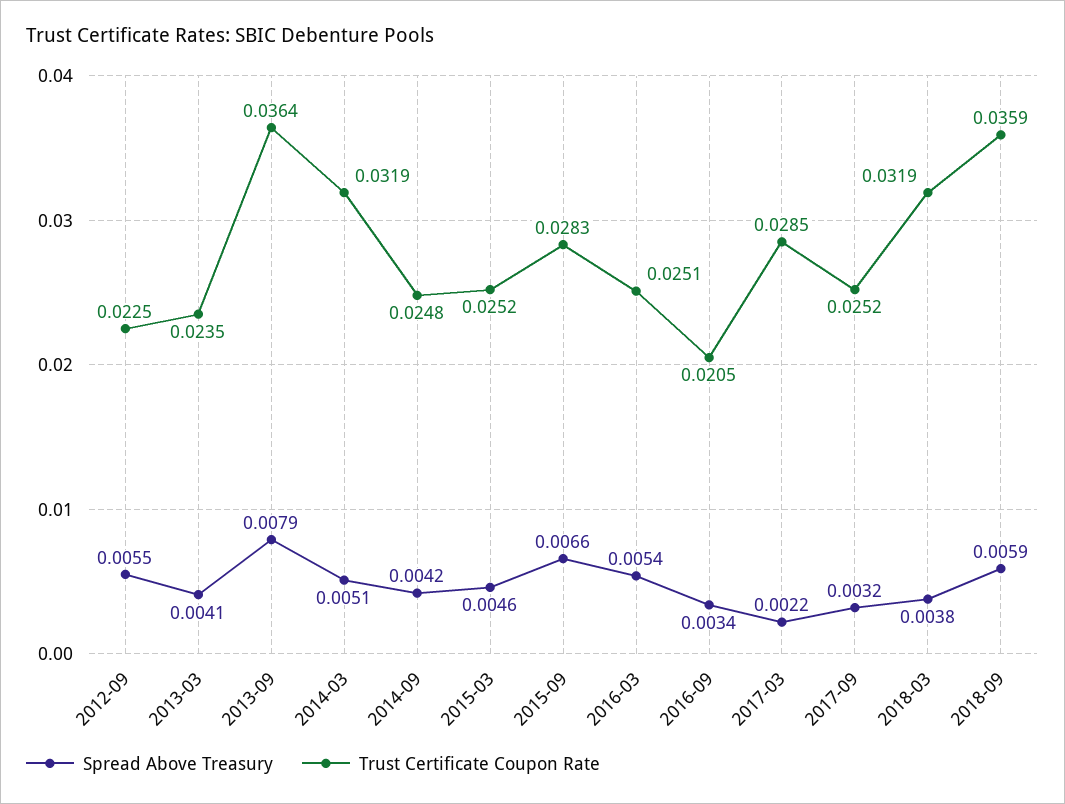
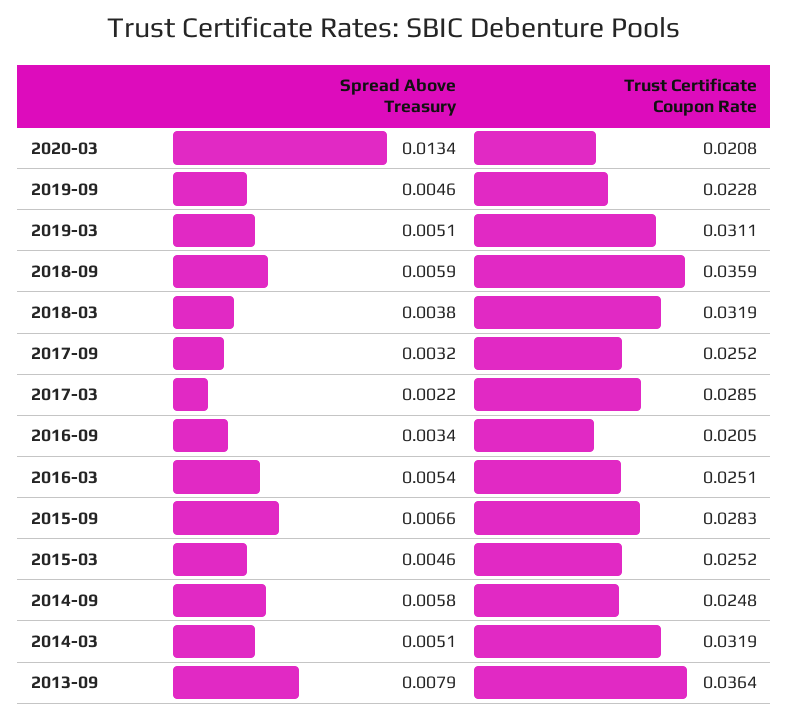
Spread Above Treasury, 2012-09: 0.0055 -> none
Trust Certificate Coupon Rate, 2012-09: 0.0225 -> none
Spread Above Treasury, 2013-03: 0.0041 -> none
Trust Certificate Coupon Rate, 2013-03: 0.0235 -> none
Spread Above Treasury, 2014-09: 0.0042 -> 0.0058
Spread Above Treasury, 2020-03: none -> 0.0134
Trust Certificate Coupon Rate, 2020-03: none -> 0.0208
Spread Above Treasury, 2019-09: none -> 0.0046
Trust Certificate Coupon Rate, 2019-09: none -> 0.0228
Spread Above Treasury, 2019-03: none -> 0.0051
Trust Certificate Coupon Rate, 2019-03: none -> 0.0311

